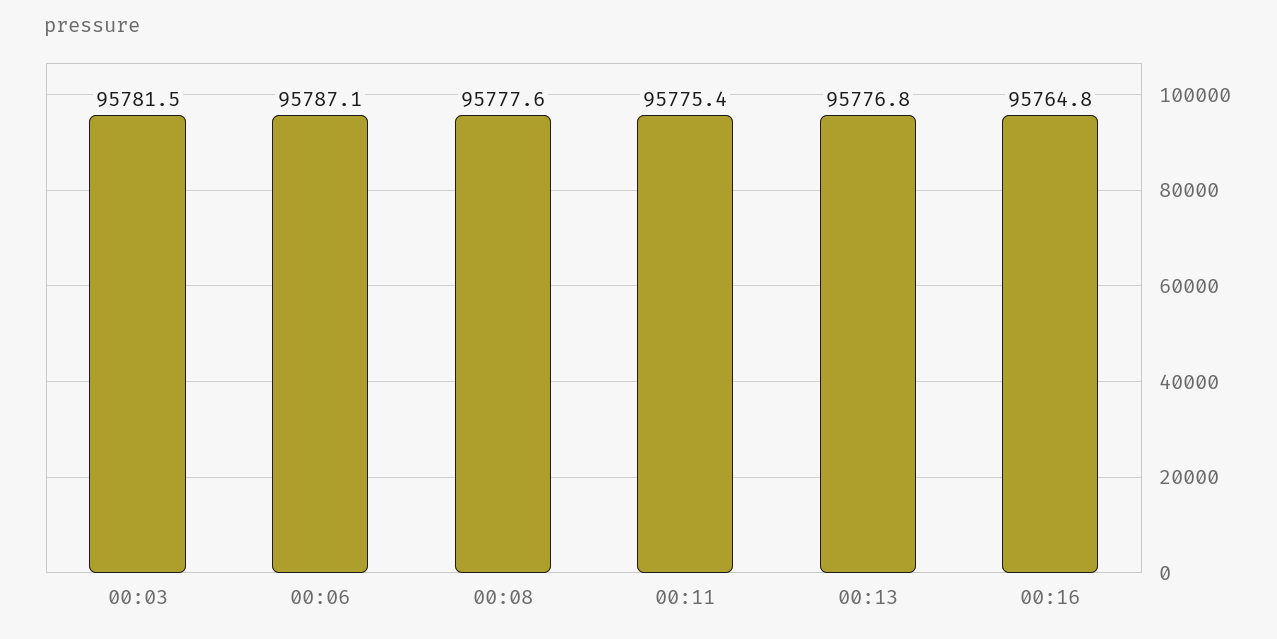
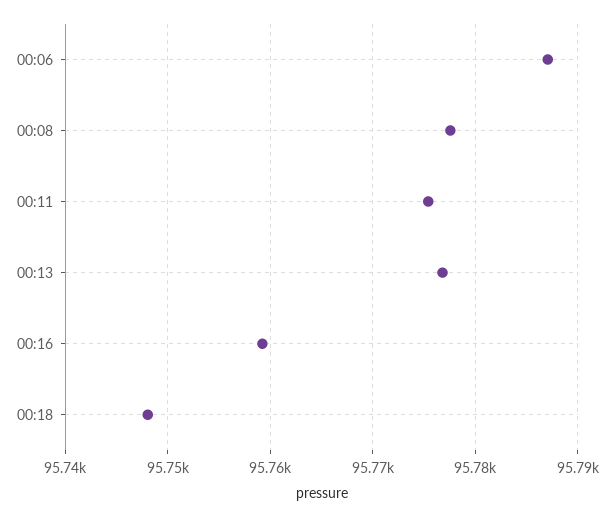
00:03: 95781.5 -> none
00:16: 95764.8 -> 95759
00:18: none -> 95748

